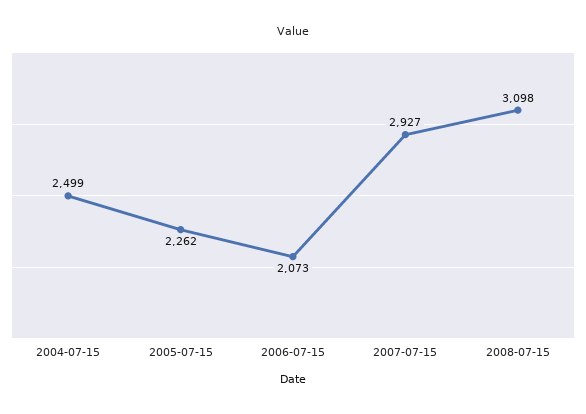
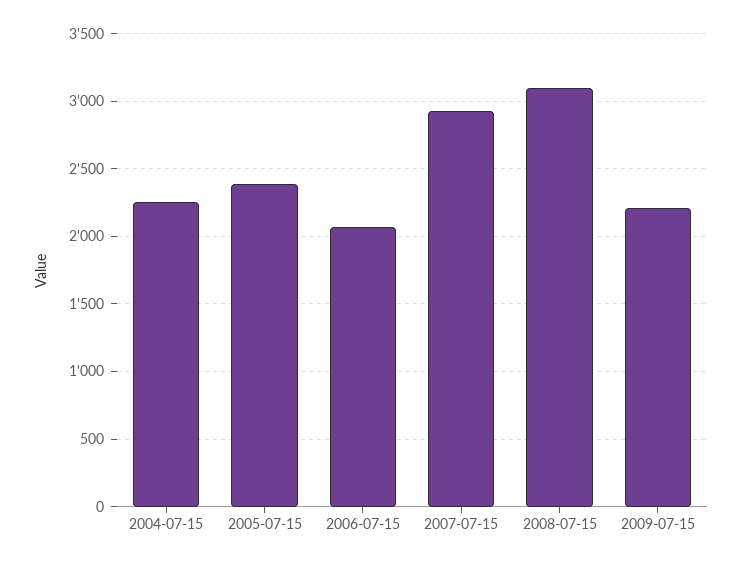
2004-07-15: 2499 -> 2250
2005-07-15: 2262 -> 2400
2009-07-15: none -> 2200

